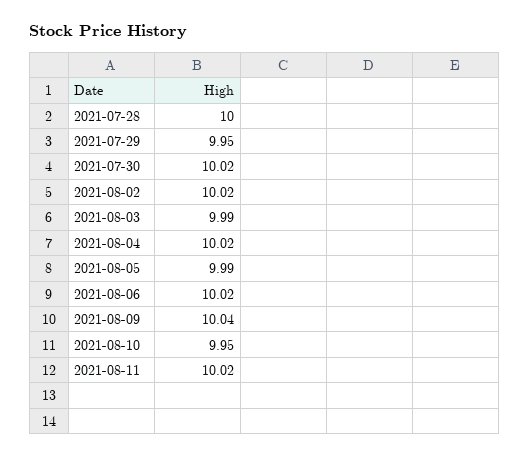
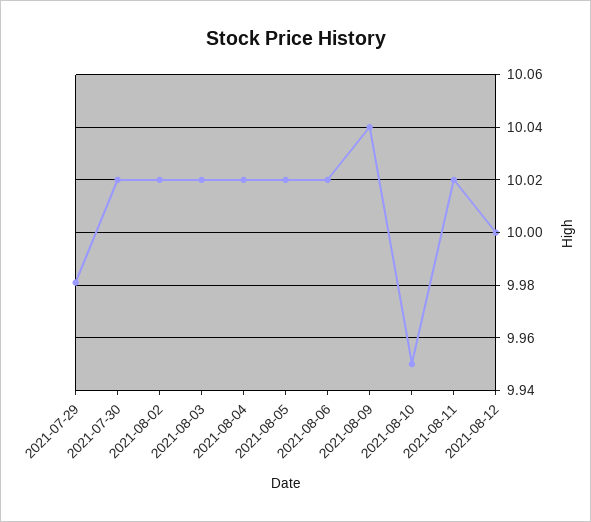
2021-07-28: 10 -> none
2021-07-29: 9.95 -> 9.98
2021-08-03: 9.99 -> 10.02
2021-08-05: 9.99 -> 10.02
2021-08-12: none -> 10

